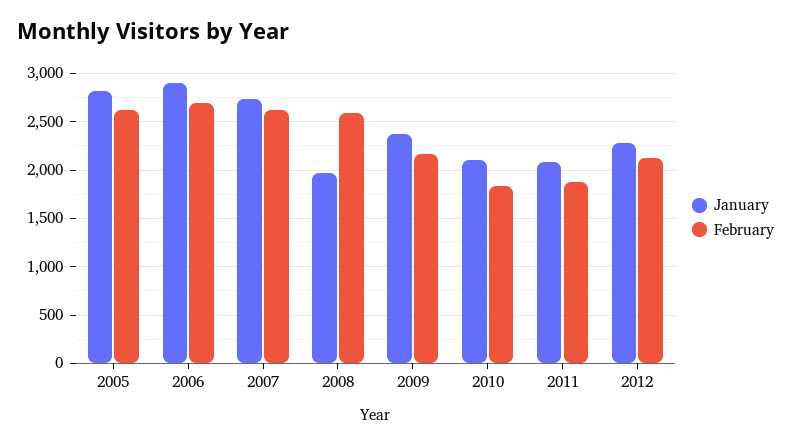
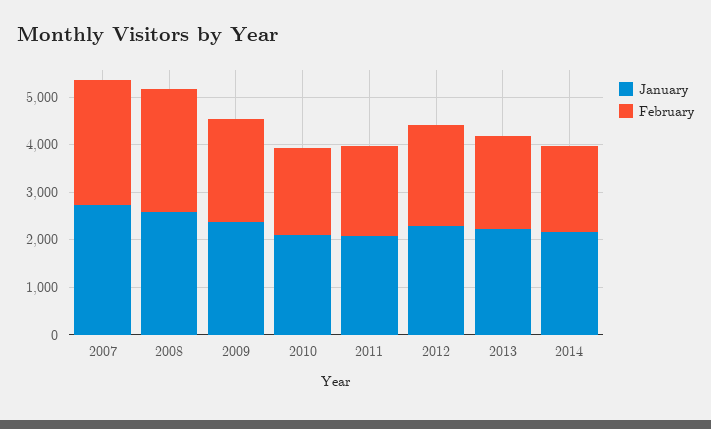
January, 2005: 2800 -> none
February, 2005: 2600 -> none
January, 2006: 2900 -> none
February, 2006: 2700 -> none
January, 2008: 2000 -> 2600
January, 2013: none -> 2200
February, 2013: none -> 2000
January, 2014: none -> 2200
February, 2014: none -> 1800

